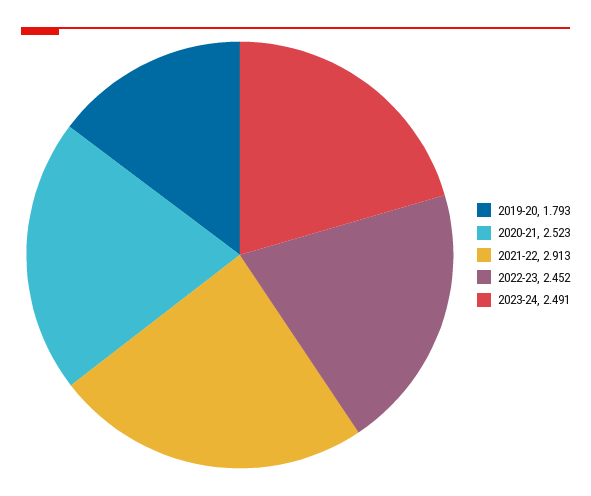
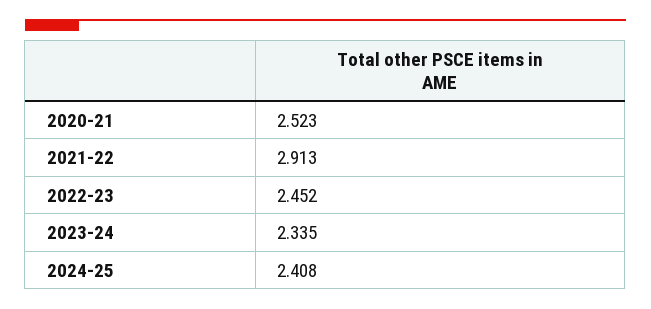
2019-20: 1.793 -> none
2023-24: 2.491 -> 2.335
2024-25: none -> 2.408

